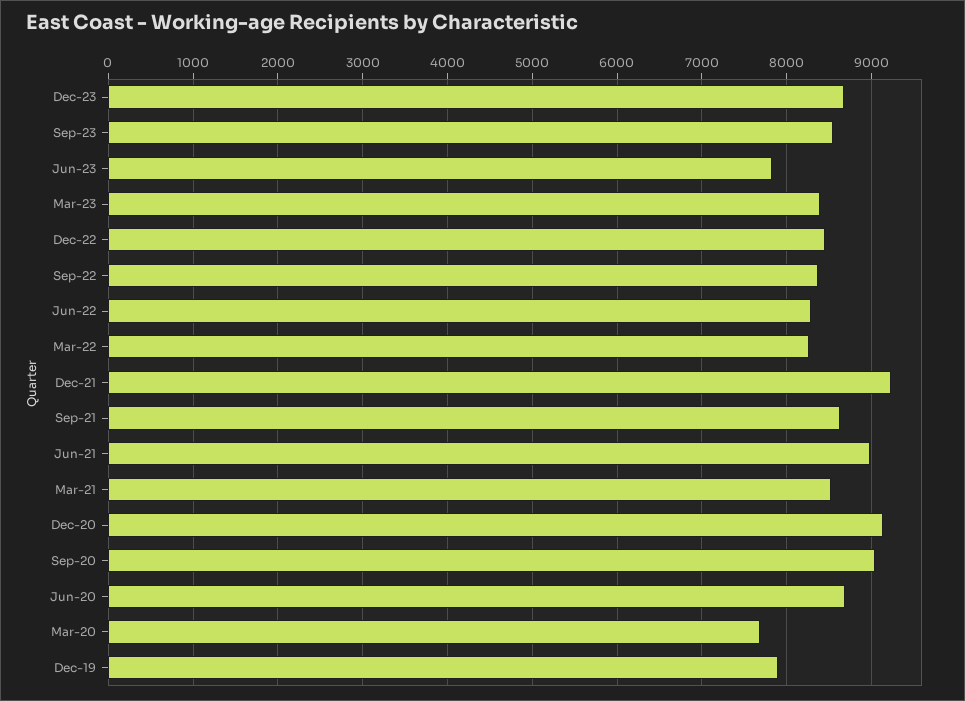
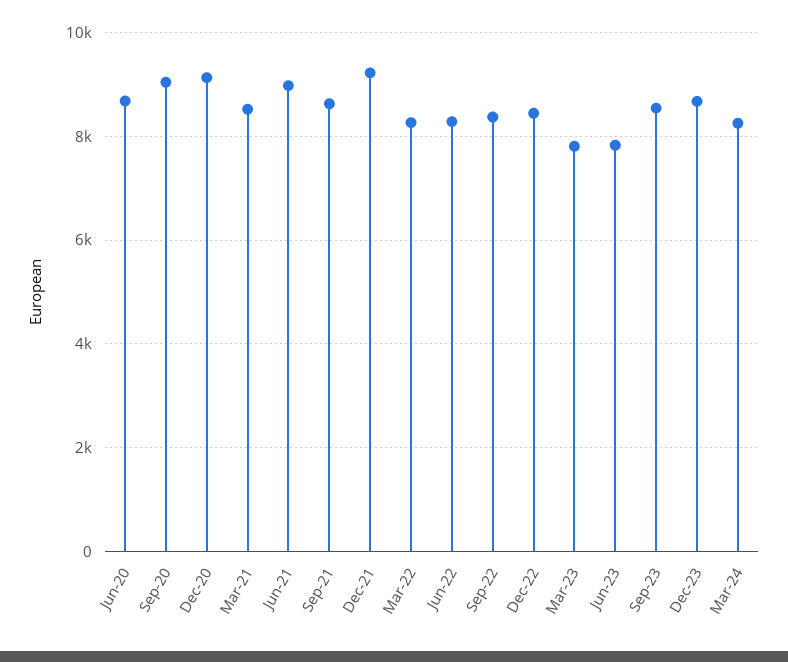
Mar-23: 8400 -> 7800
Mar-20: 7700 -> none
Dec-19: 7900 -> none
Mar-24: none -> 8200

